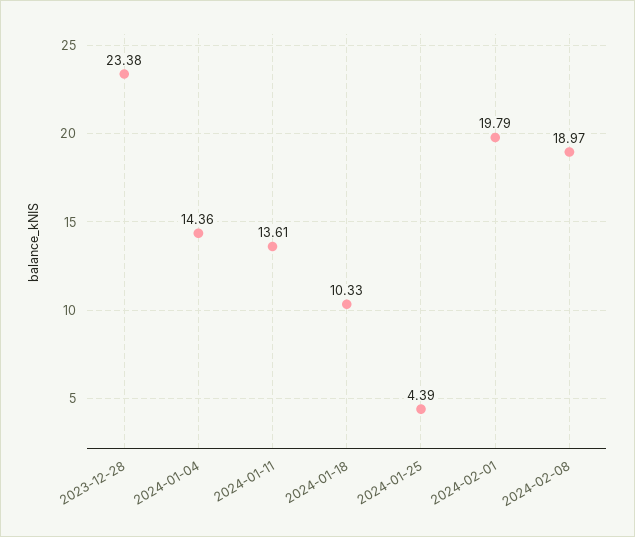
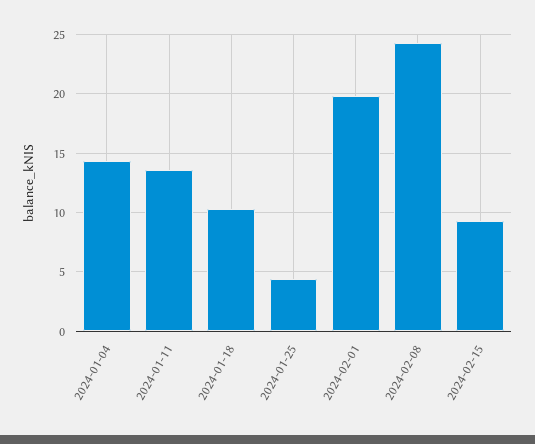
2023-12-28: 23.38 -> none
2024-02-08: 18.97 -> 24
2024-02-15: none -> 9

